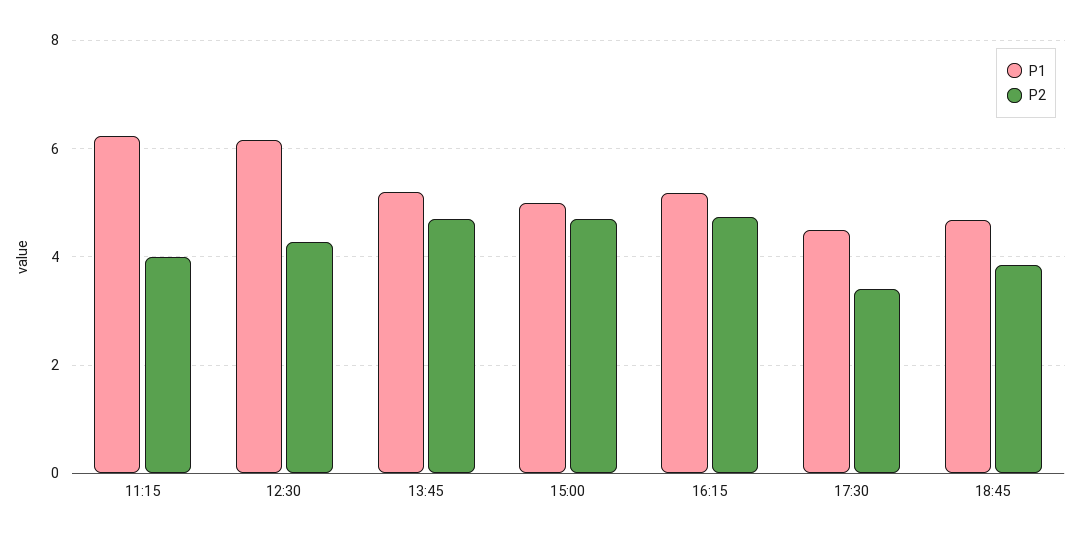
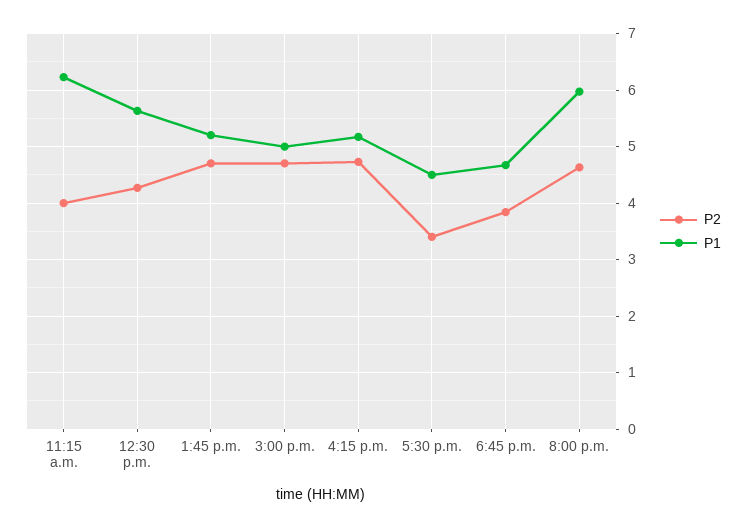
P1, 12:30: 6.2 -> 5.6
P2, 8:00 p.m.: none -> 4.6
P1, 8:00 p.m.: none -> 6

